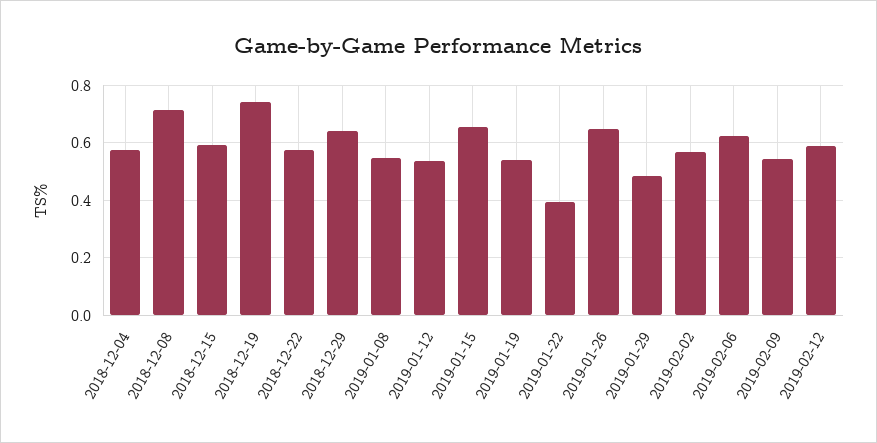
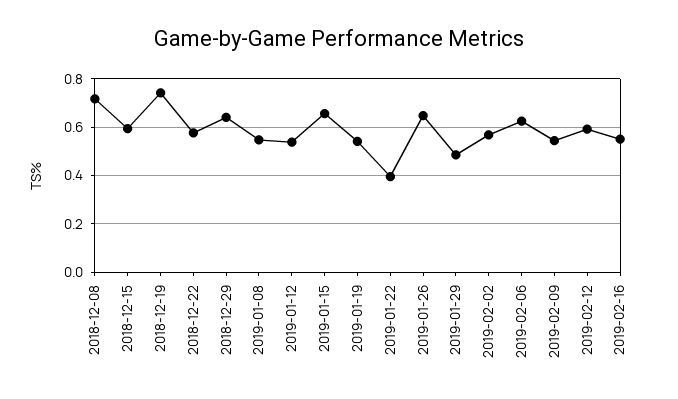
2018-12-04: 0.575 -> none
2019-02-16: none -> 0.55

